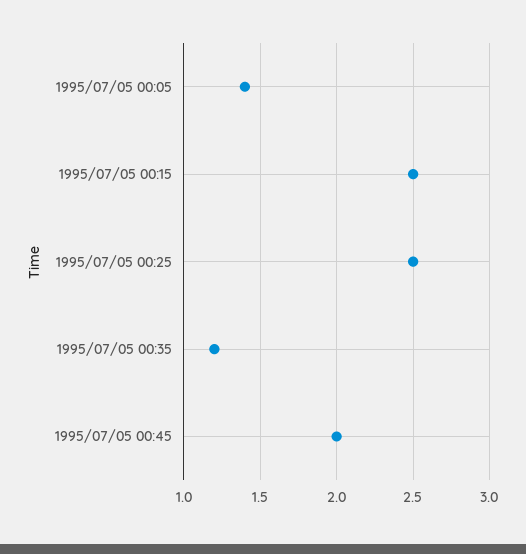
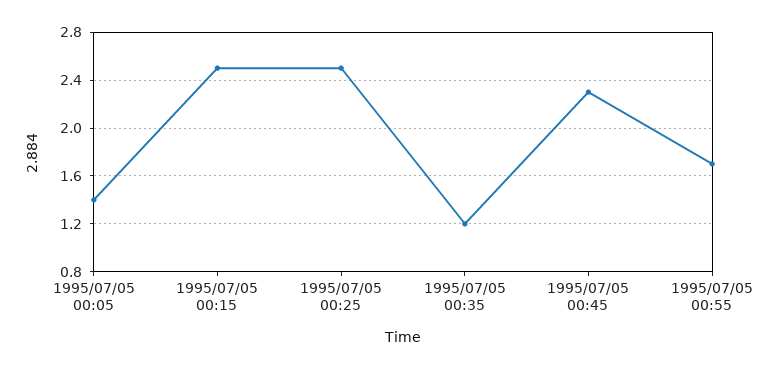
1995/07/05 00:45: 2 -> 2.3
1995/07/05 00:55: none -> 1.7

